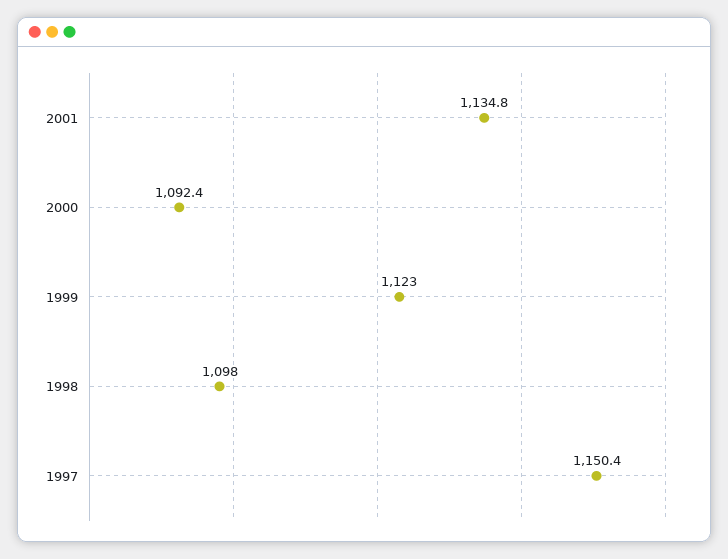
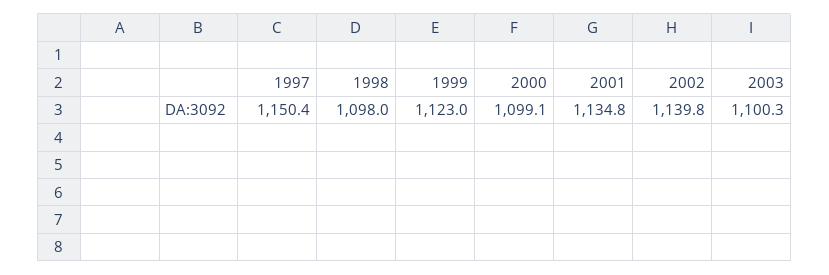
2000: 1092.4 -> 1099.1
2002: none -> 1139.8
2003: none -> 1100.3

